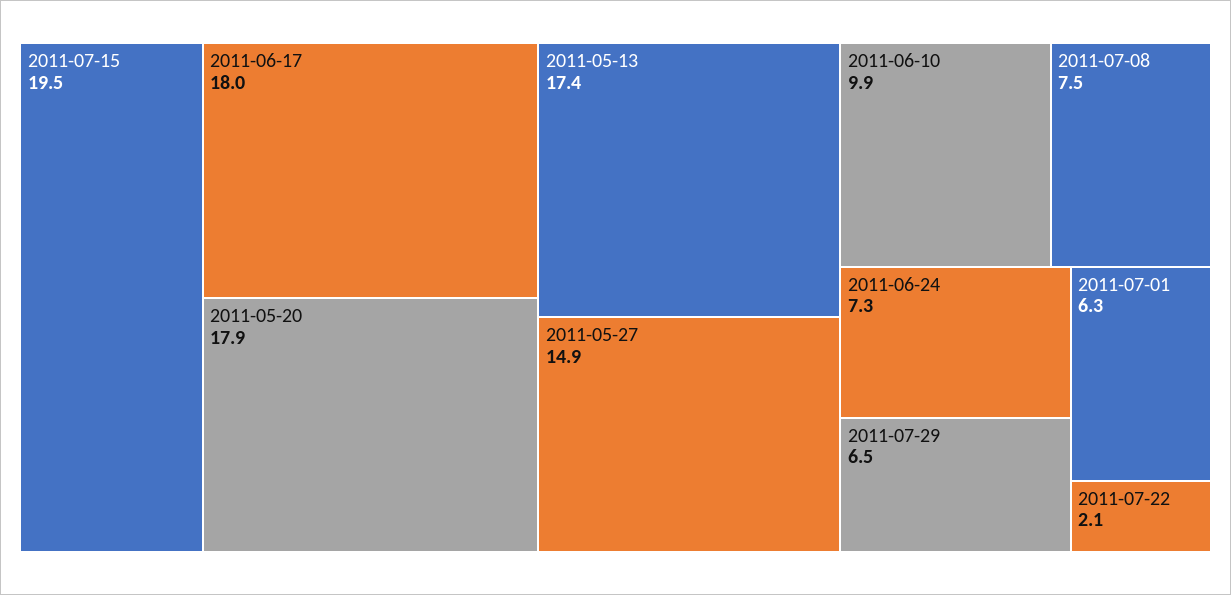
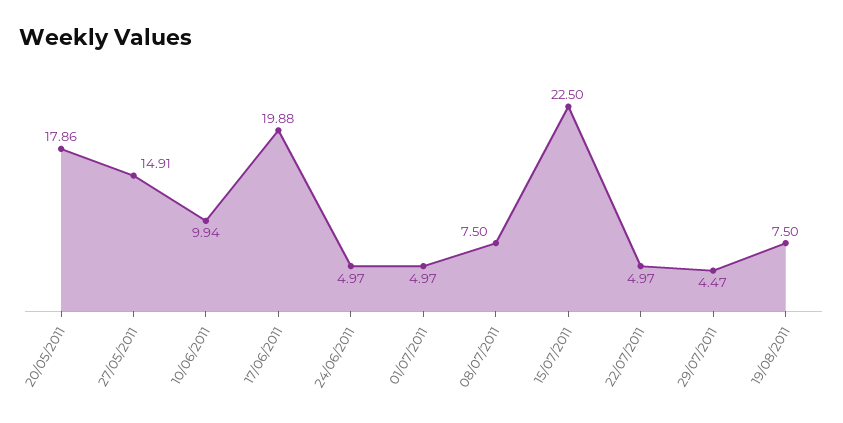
2011-07-15: 19.5 -> 22.5
2011-06-17: 18 -> 19.88
2011-05-13: 17.4 -> none
2011-06-24: 7.3 -> 4.97
2011-07-29: 6.5 -> 4.47
2011-07-01: 6.3 -> 4.97
2011-07-22: 2.1 -> 4.97
19/08/2011: none -> 7.5

